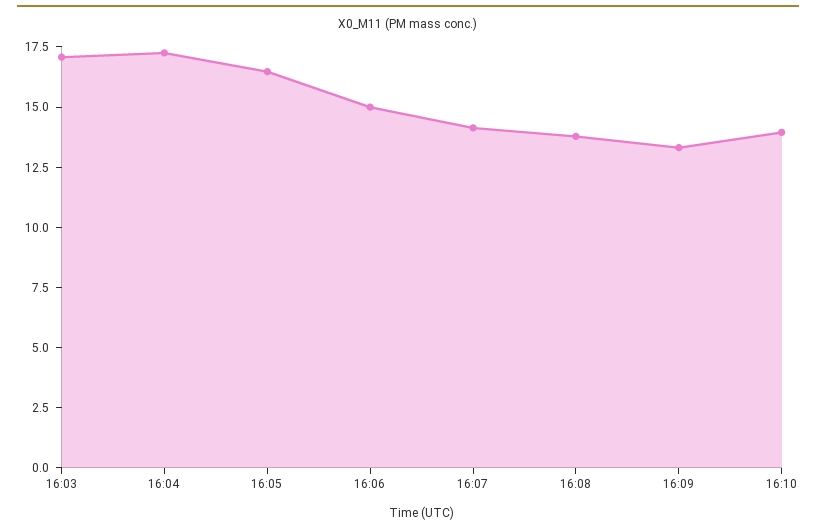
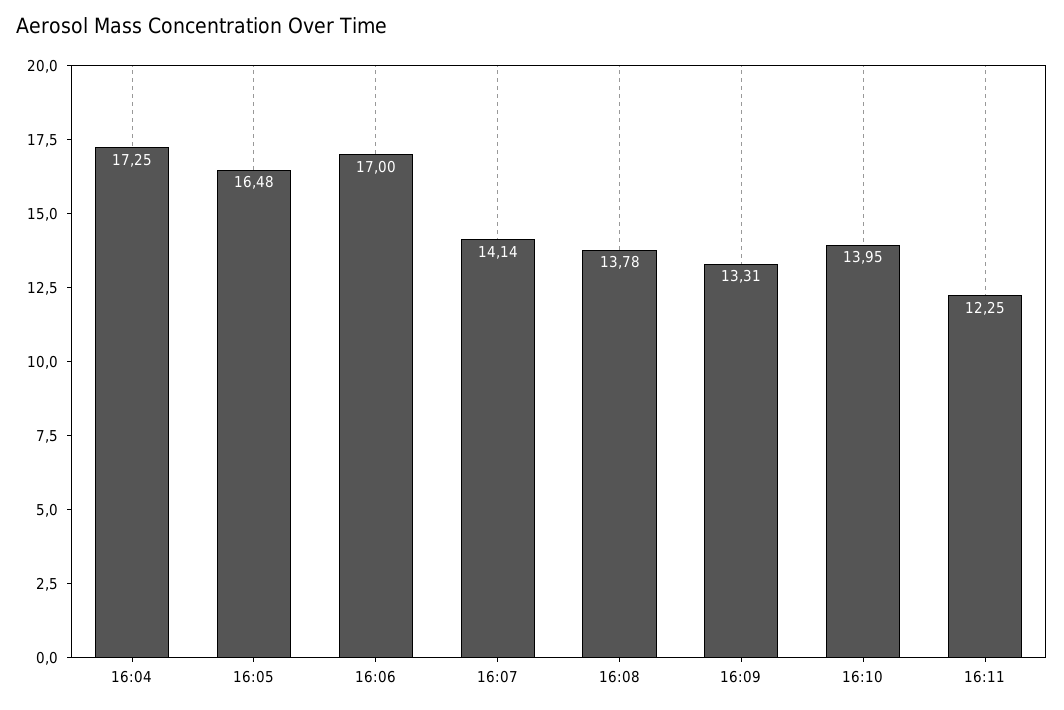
16:03: 17 -> none
16:06: 15 -> 17
16:11: none -> 12.25

